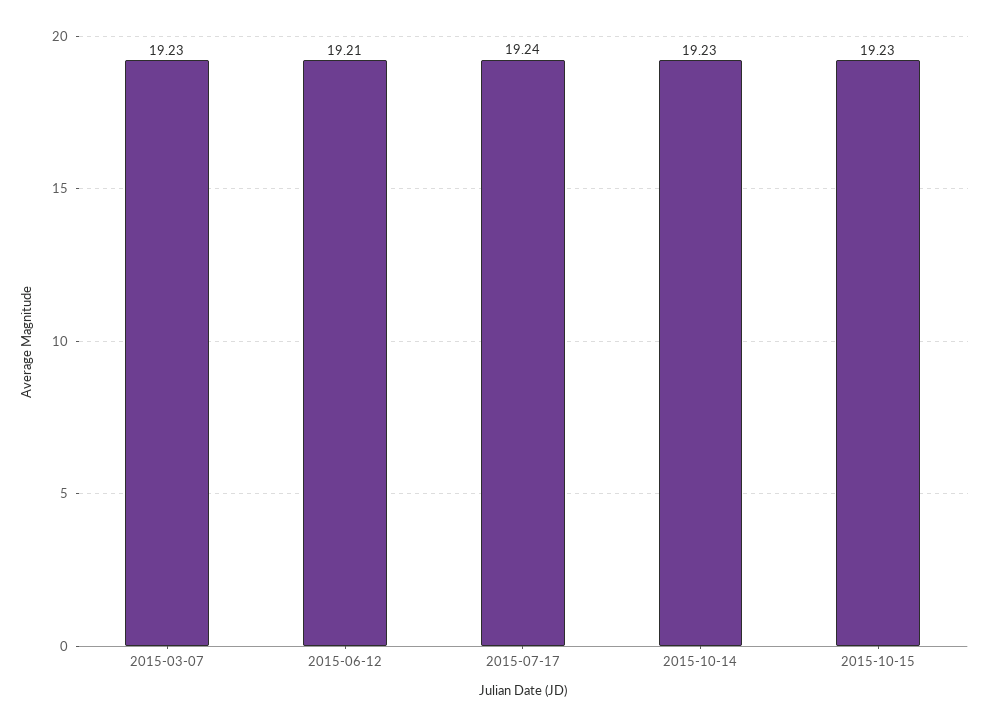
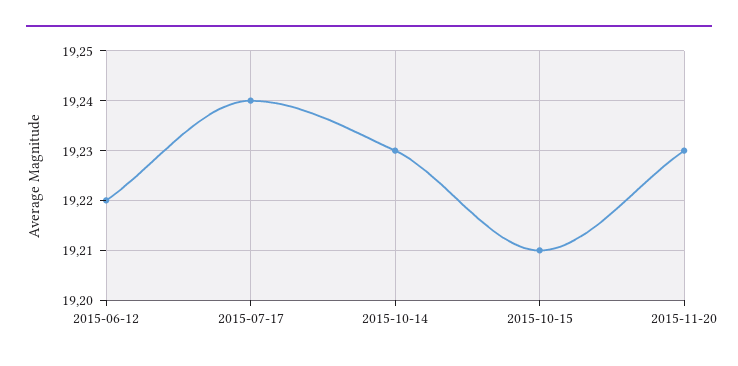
2015-03-07: 19.23 -> none
2015-06-12: 19.21 -> 19.22
2015-10-15: 19.23 -> 19.21
2015-11-20: none -> 19.23

